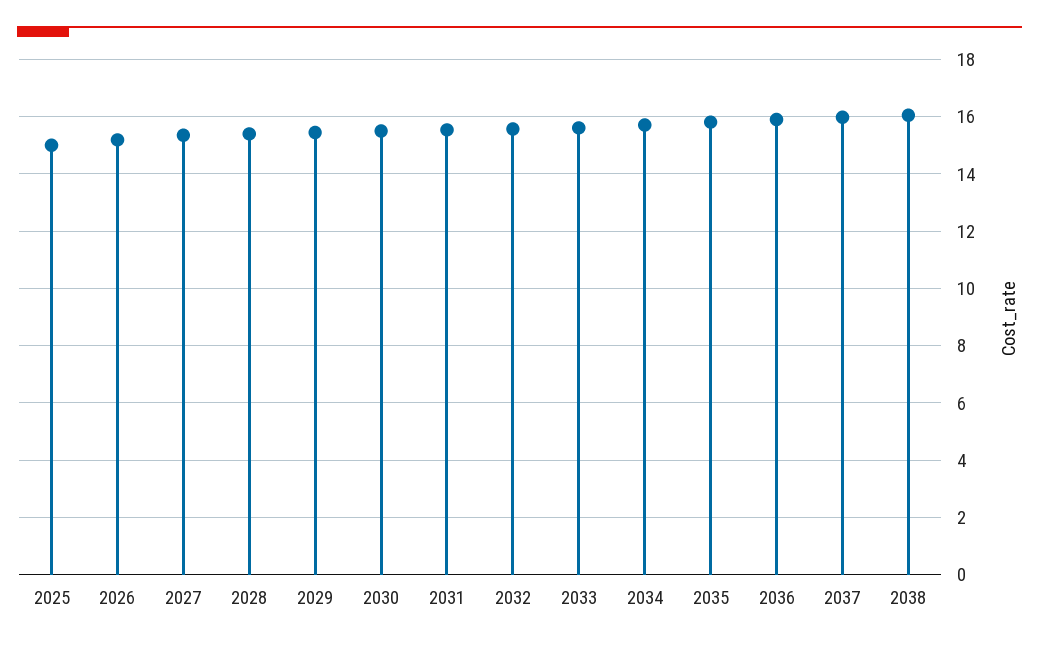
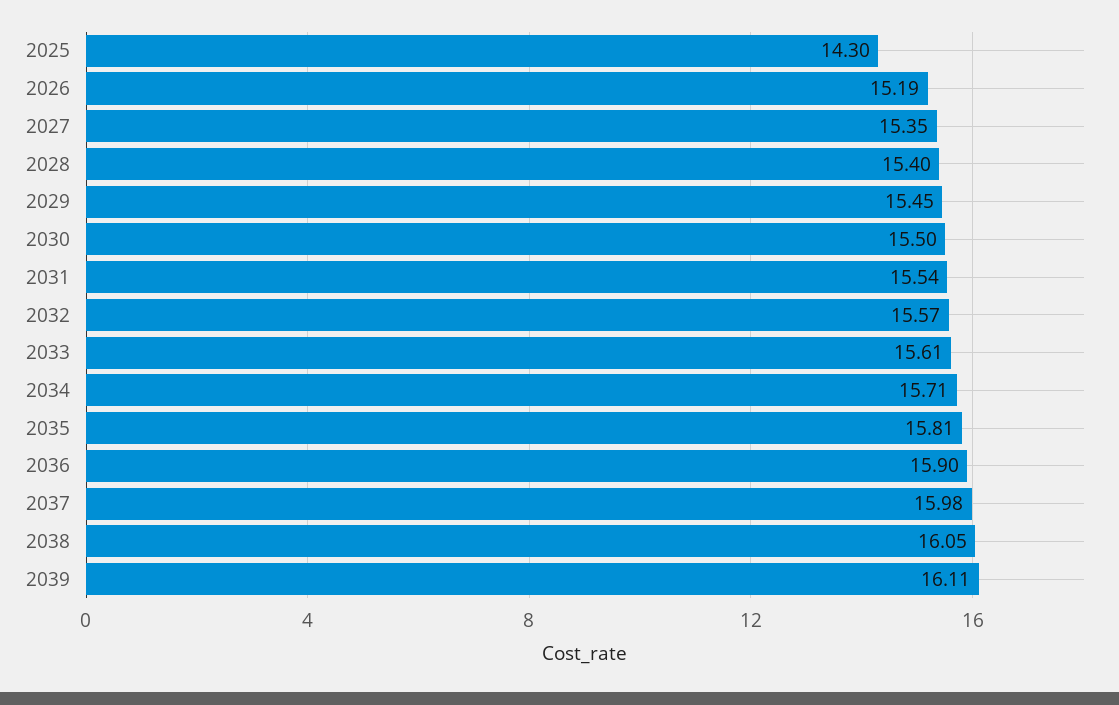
2025: 15 -> 14.3
2039: none -> 16.11

